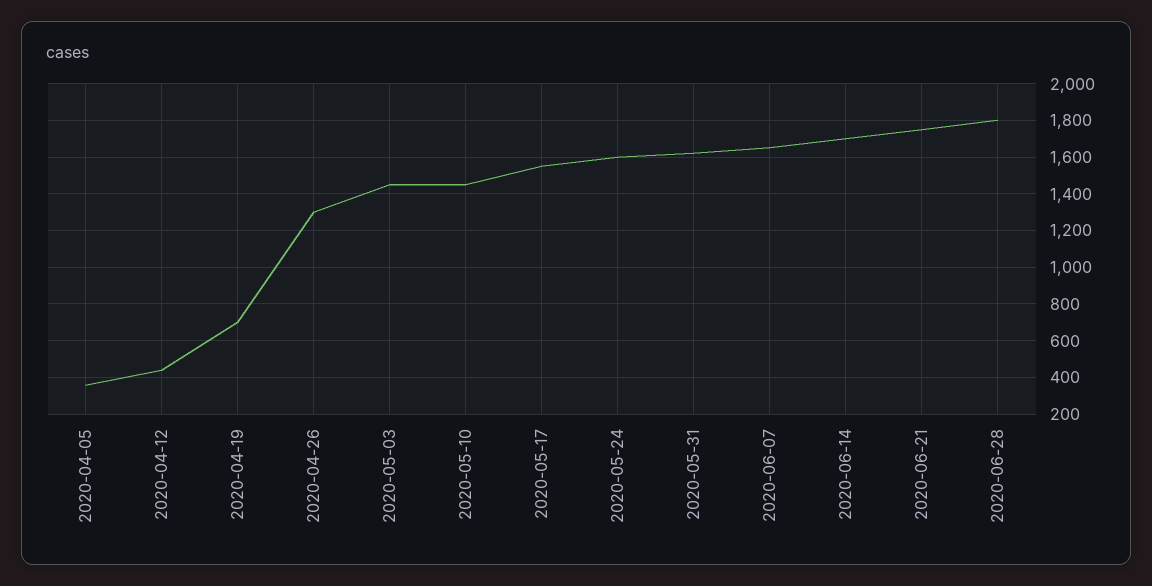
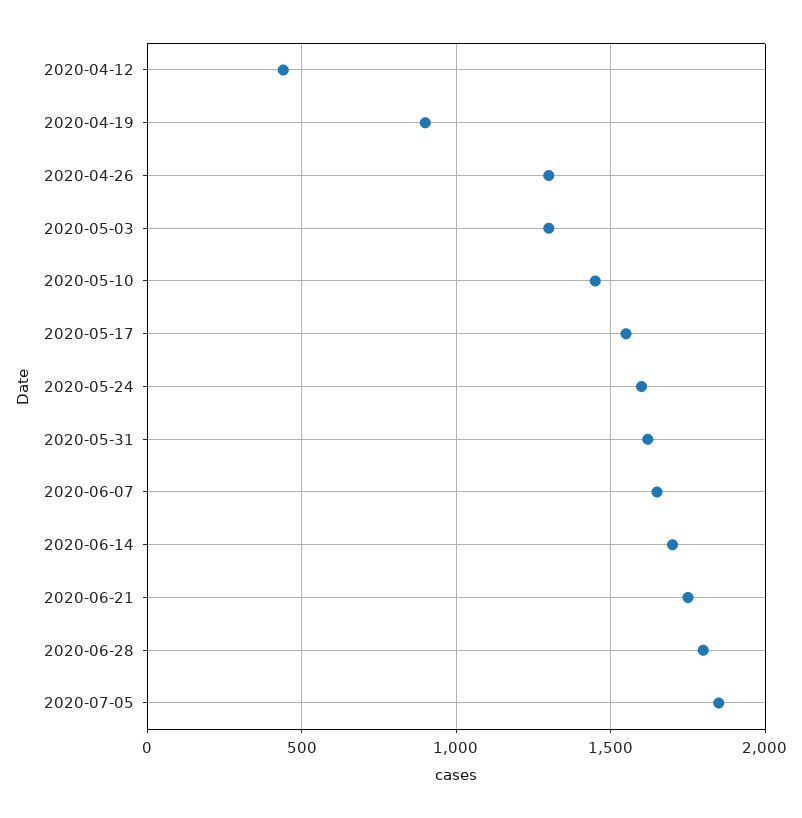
2020-04-05: 350 -> none
2020-04-19: 700 -> 900
2020-05-03: 1450 -> 1300
2020-07-05: none -> 1850

